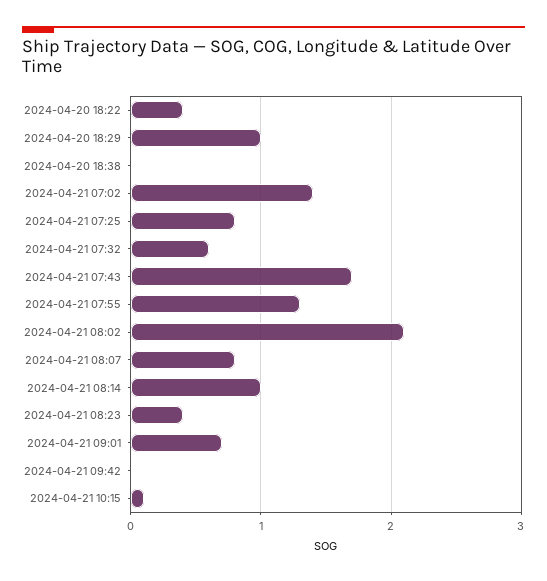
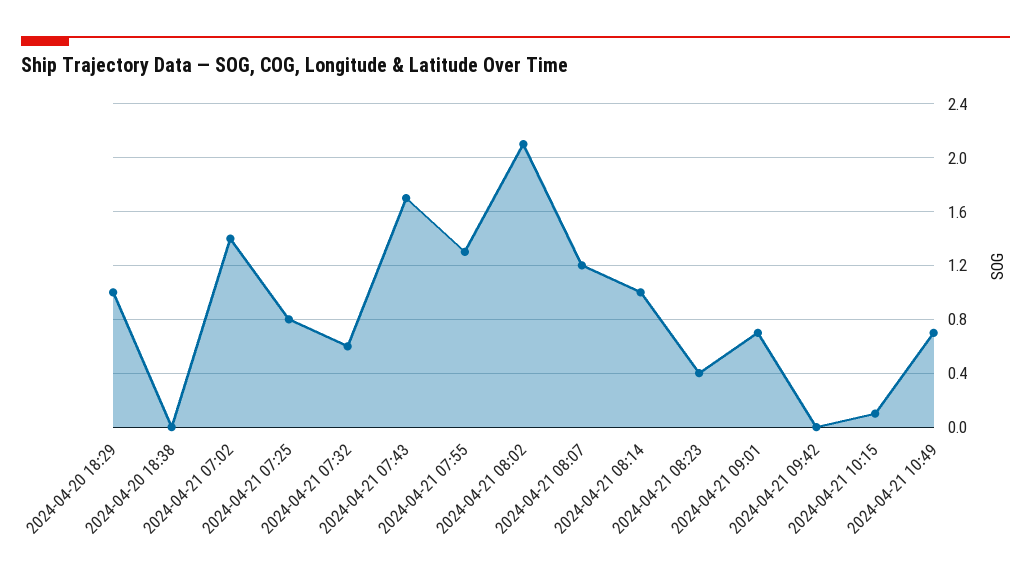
2024-04-20 18:22: 0.4 -> none
2024-04-21 08:07: 0.8 -> 1.2
2024-04-21 10:49: none -> 0.7

